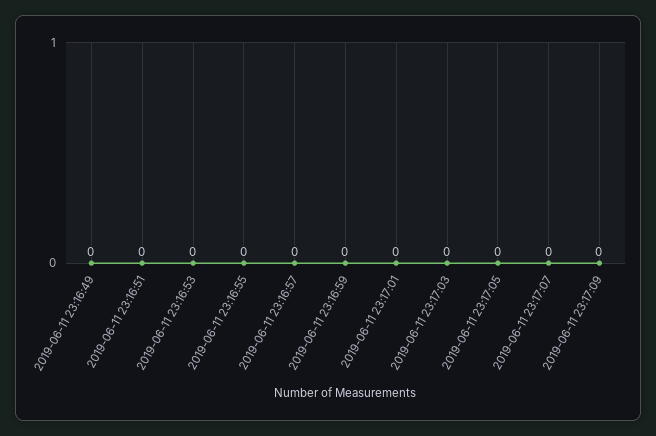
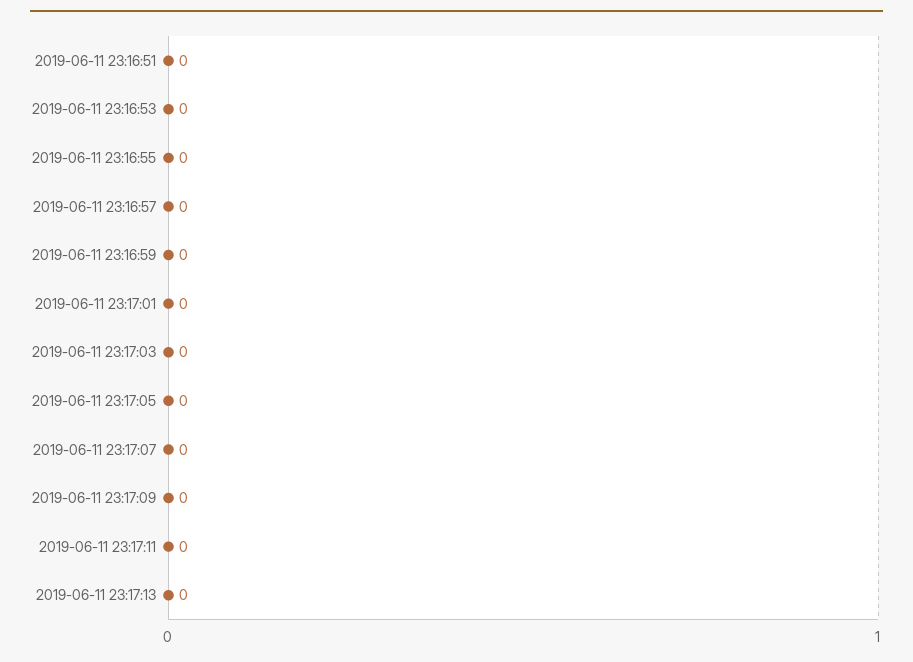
2019-06-11 23:16:49: 0 -> none
2019-06-11 23:17:11: none -> 0
2019-06-11 23:17:13: none -> 0

